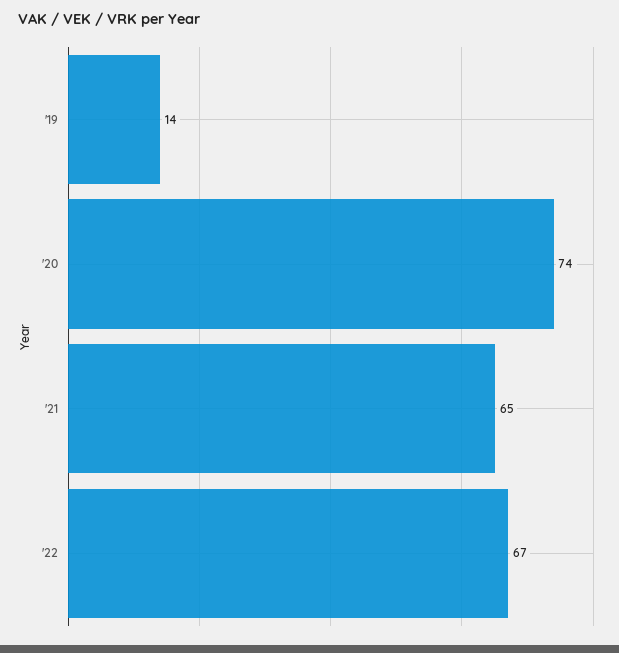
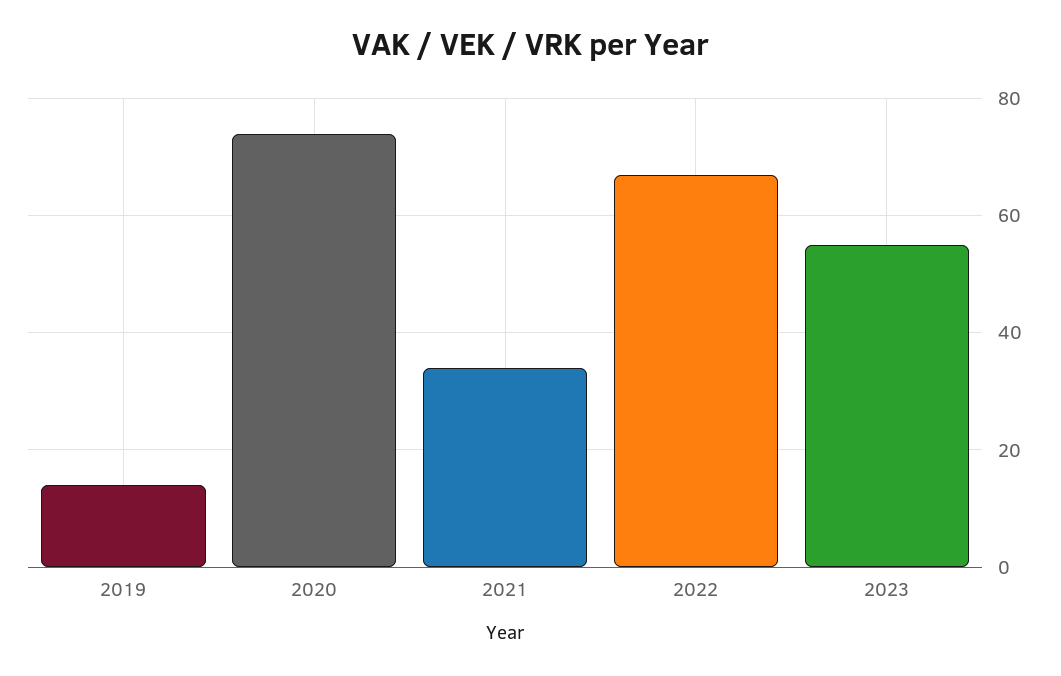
'21: 65 -> 35
2023: none -> 55

